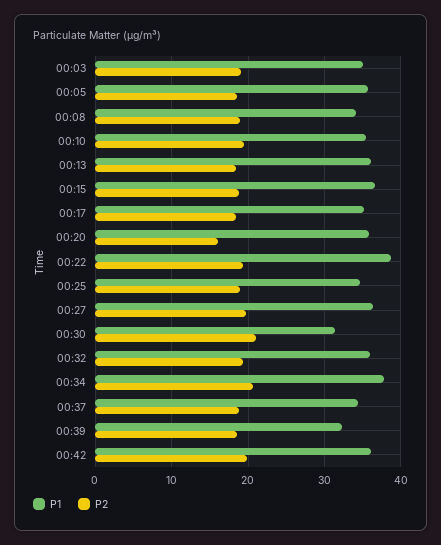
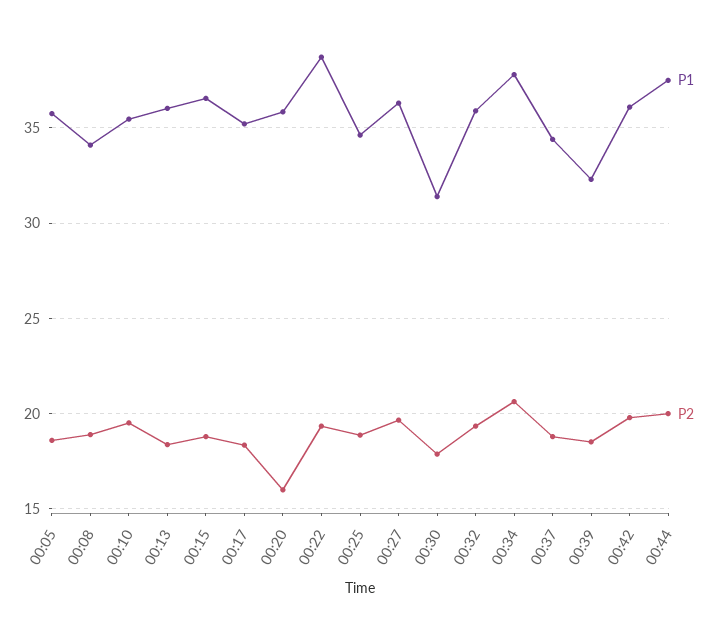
P1, 00:03: 35 -> none
P2, 00:03: 19 -> none
P2, 00:30: 21 -> 18
P1, 00:44: none -> 37.5
P2, 00:44: none -> 20

